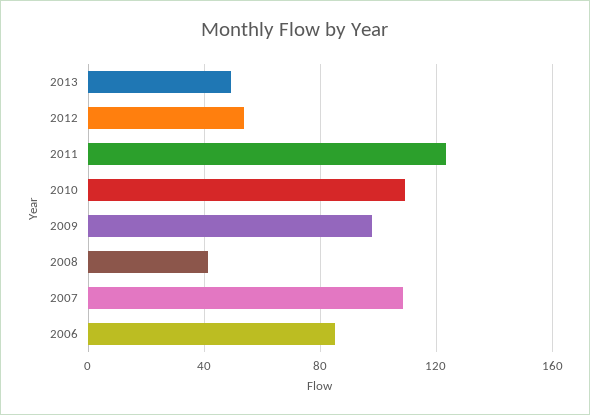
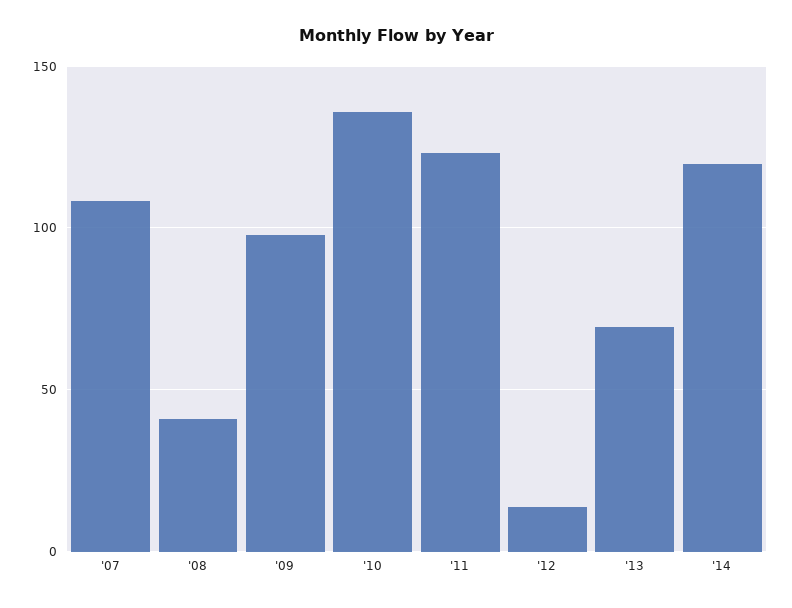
2013: 50 -> 70
2012: 55 -> 15
2010: 110 -> 135
2006: 85 -> none
'14: none -> 120

